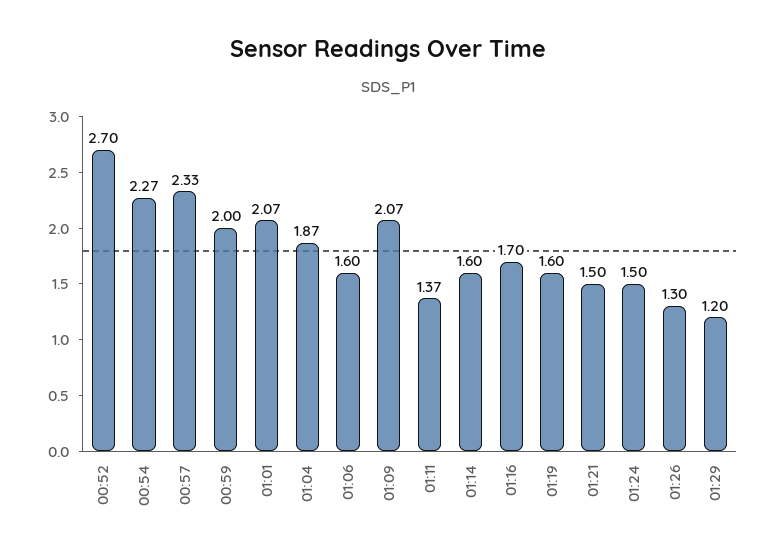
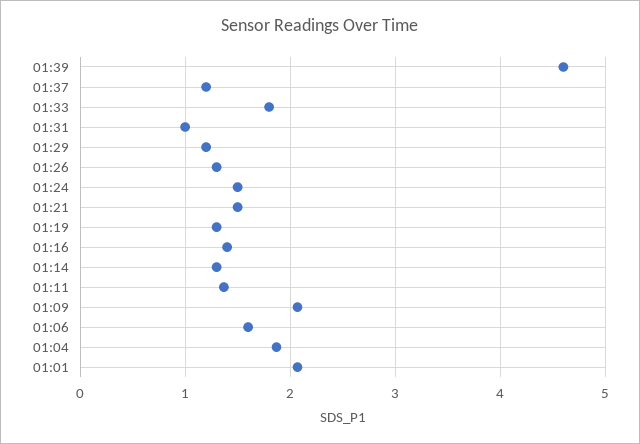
00:52: 2.7 -> none
00:54: 2.27 -> none
00:57: 2.33 -> none
00:59: 2 -> none
01:14: 1.6 -> 1.3
01:16: 1.7 -> 1.4
01:19: 1.6 -> 1.3
01:39: none -> 4.6
01:37: none -> 1.2
01:33: none -> 1.8
01:31: none -> 1

